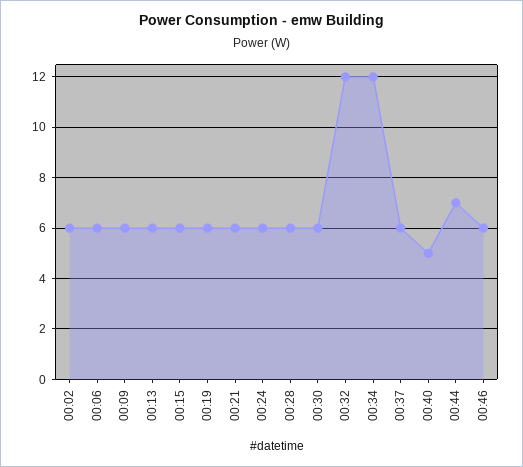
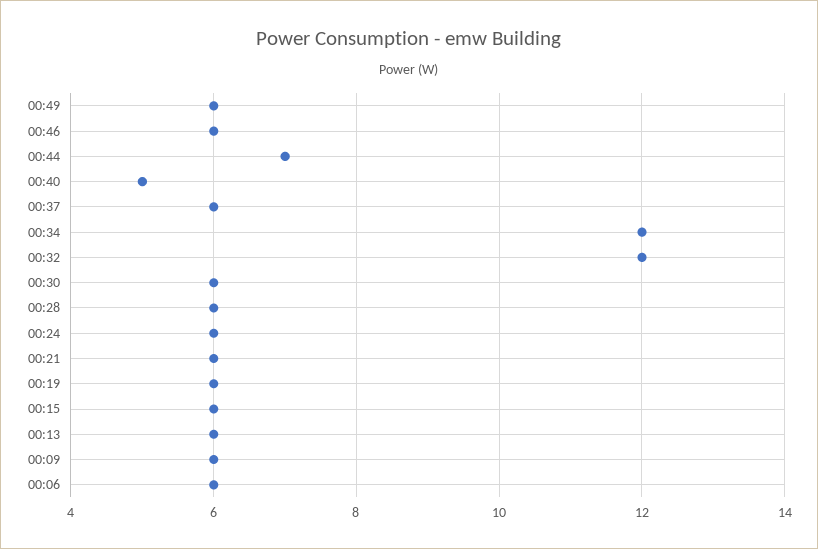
00:02: 6 -> none
00:49: none -> 6

